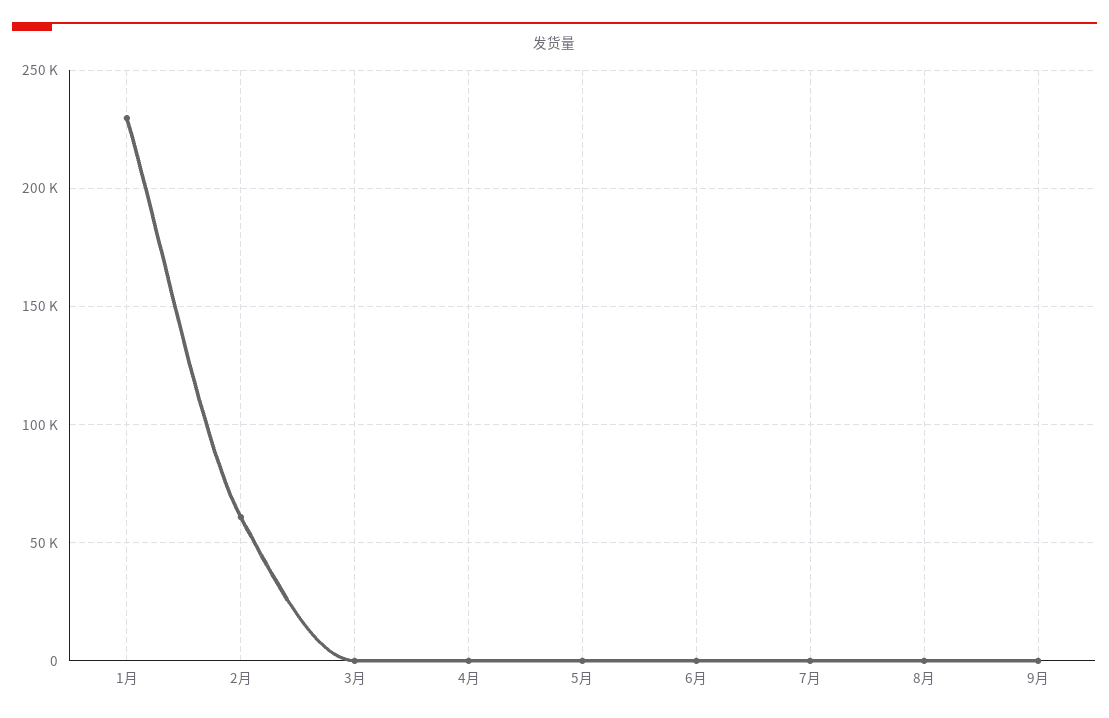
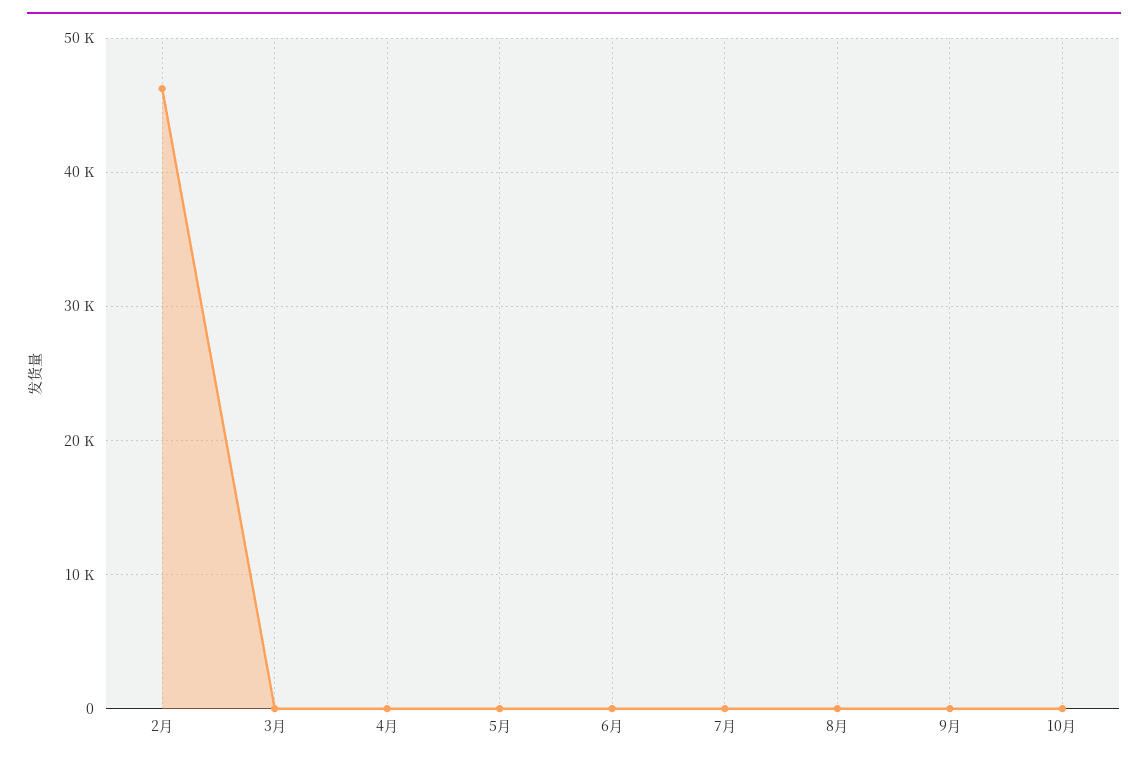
1月: 230000 -> none
2月: 60000 -> 46000
10月: none -> 0

